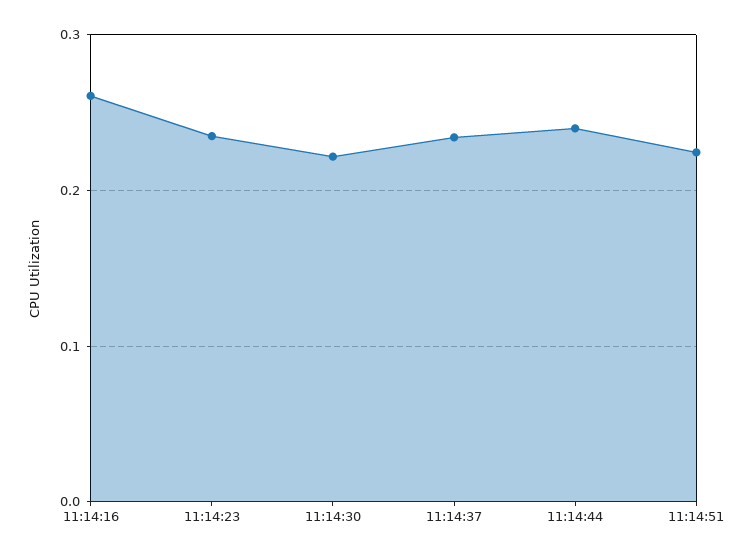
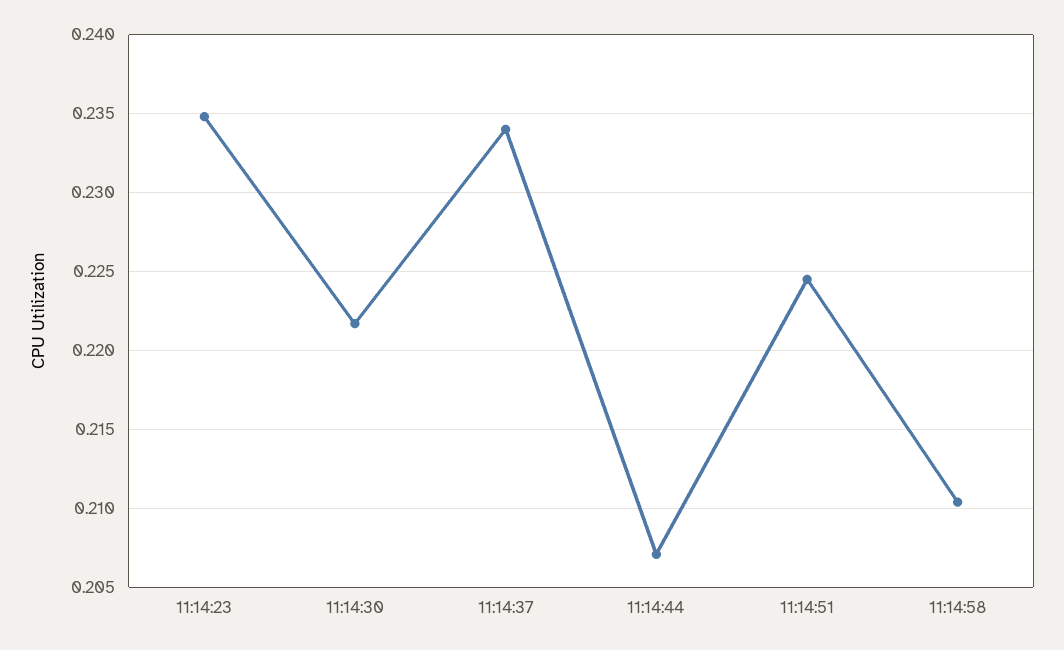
11:14:16: 0.26 -> none
11:14:44: 0.24 -> 0.207
11:14:58: none -> 0.2105

